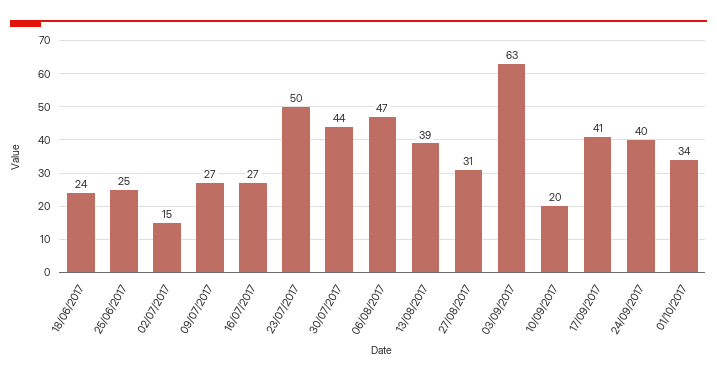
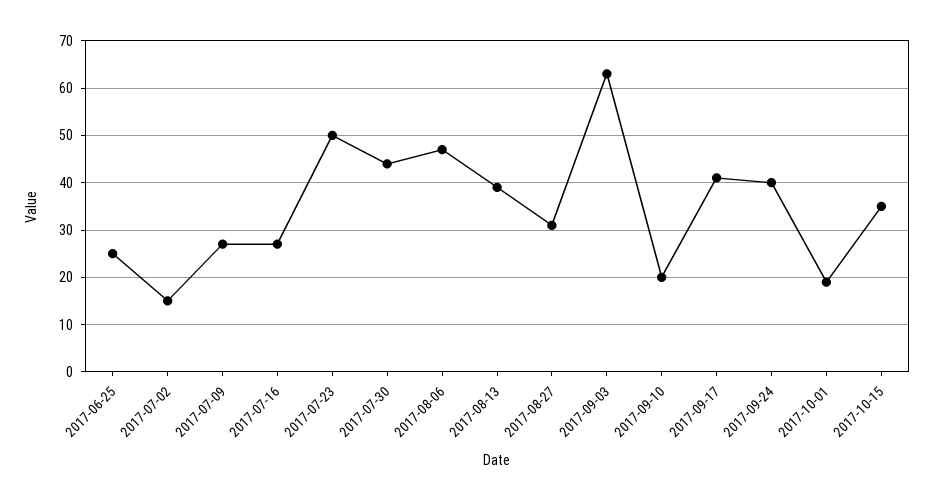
18/06/2017: 24 -> none
01/10/2017: 34 -> 20
2017-10-15: none -> 35

